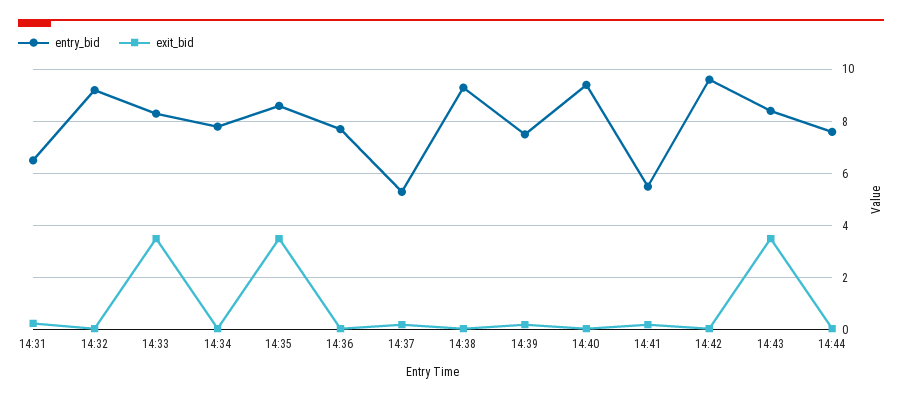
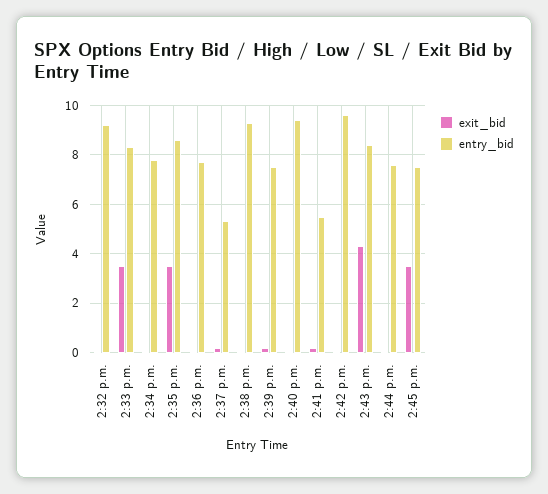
entry_bid, 14:31: 6.5 -> none
exit_bid, 14:31: 0.25 -> none
exit_bid, 14:43: 3.5 -> 4.25
exit_bid, 2:45 p.m.: none -> 3.5
entry_bid, 2:45 p.m.: none -> 7.5

